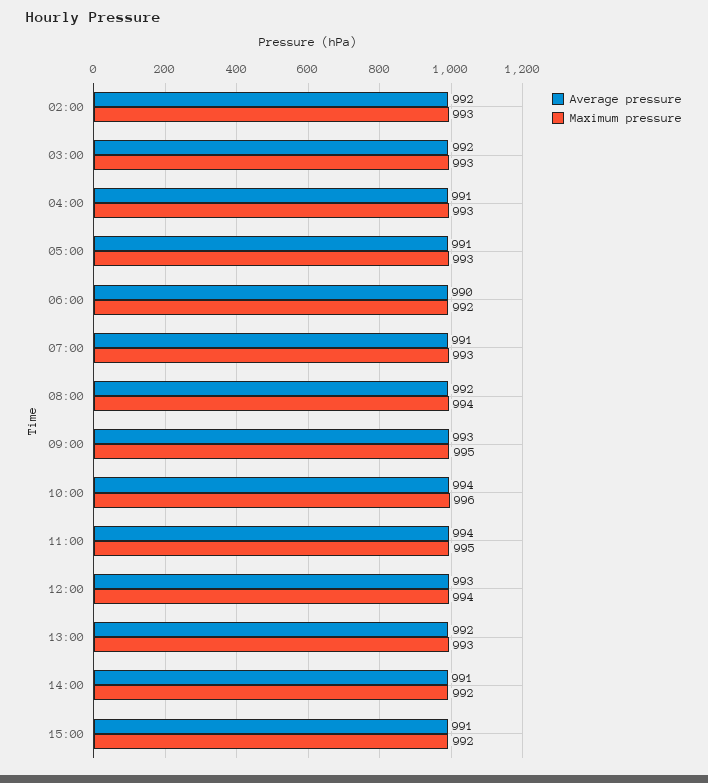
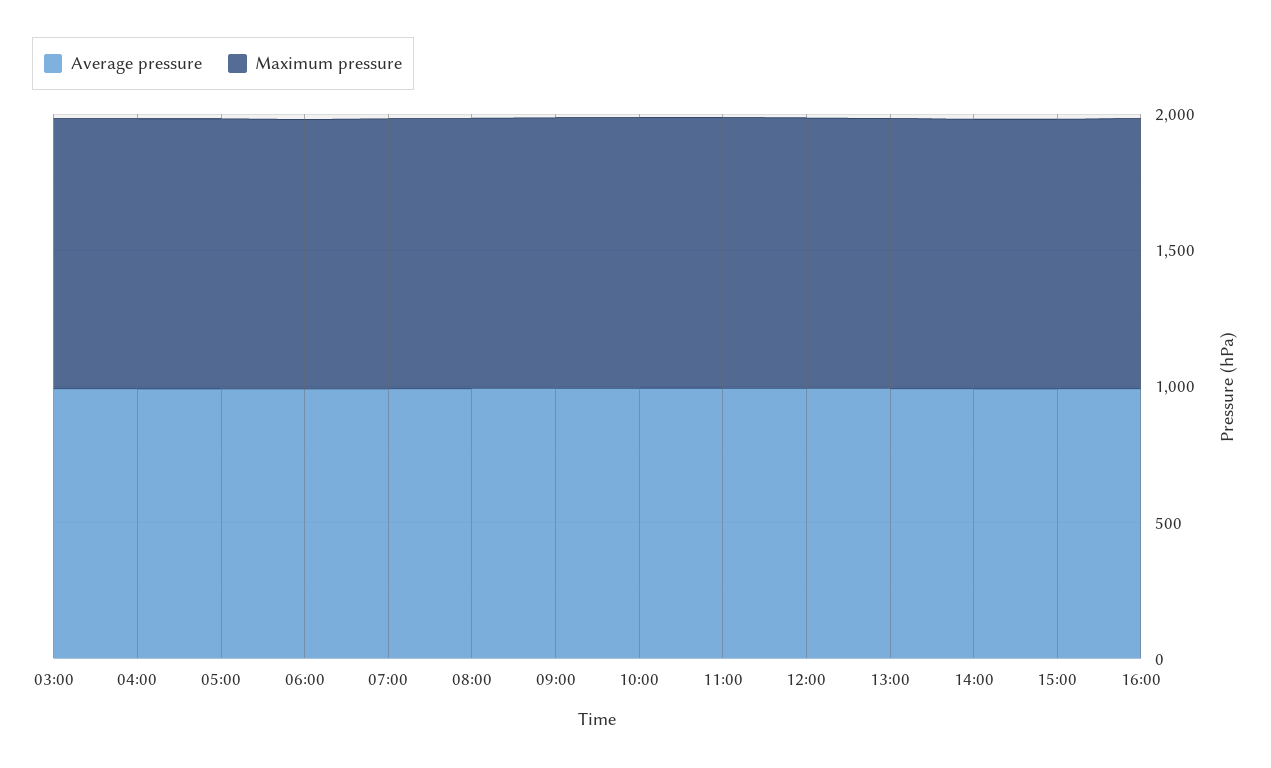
Average pressure, 02:00: 992 -> none
Maximum pressure, 02:00: 993 -> none
Average pressure, 16:00: none -> 1000
Maximum pressure, 16:00: none -> 1000

